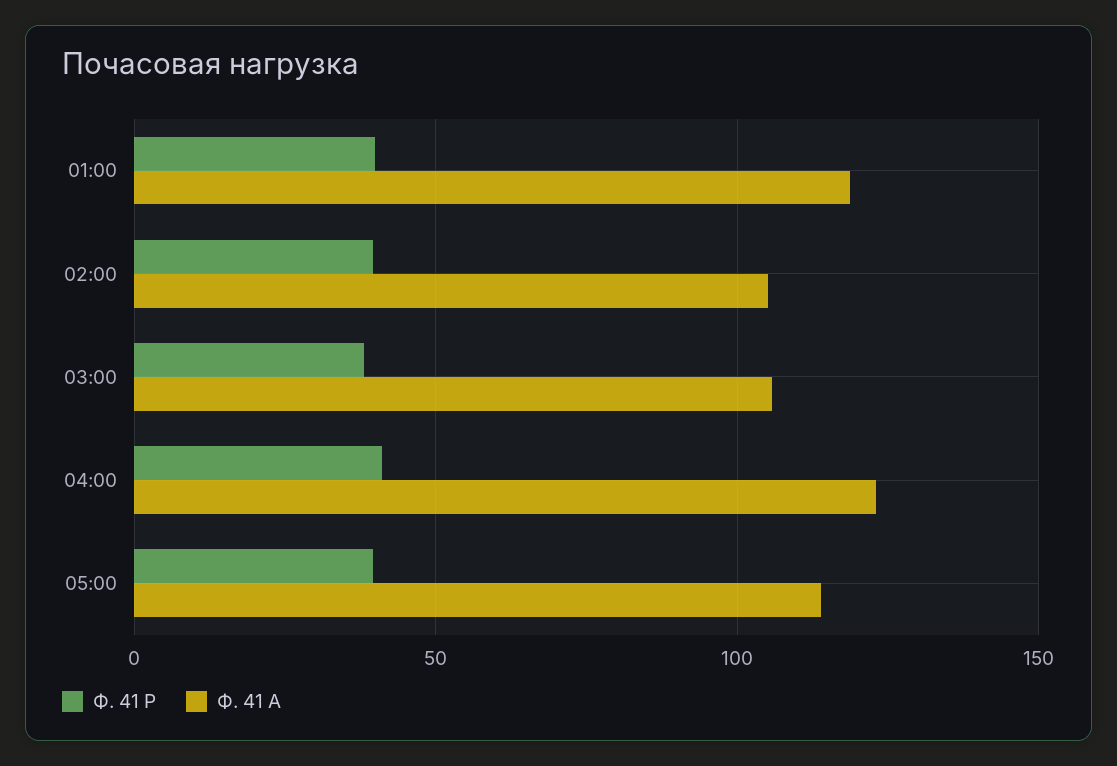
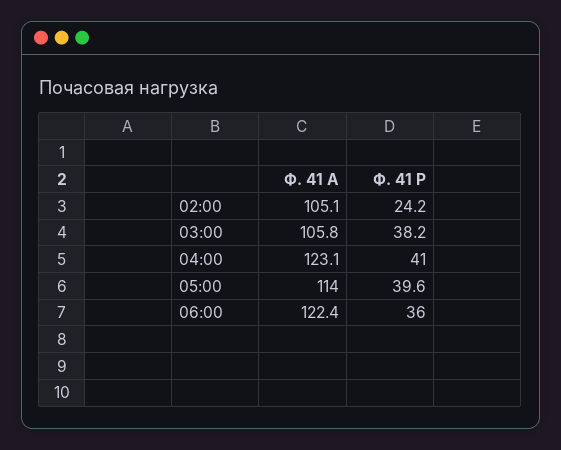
Ф. 41 Р, 01:00: 40 -> none
Ф. 41 А, 01:00: 120 -> none
Ф. 41 Р, 02:00: 40 -> 24.2
Ф. 41 А, 06:00: none -> 122.4
Ф. 41 Р, 06:00: none -> 36

